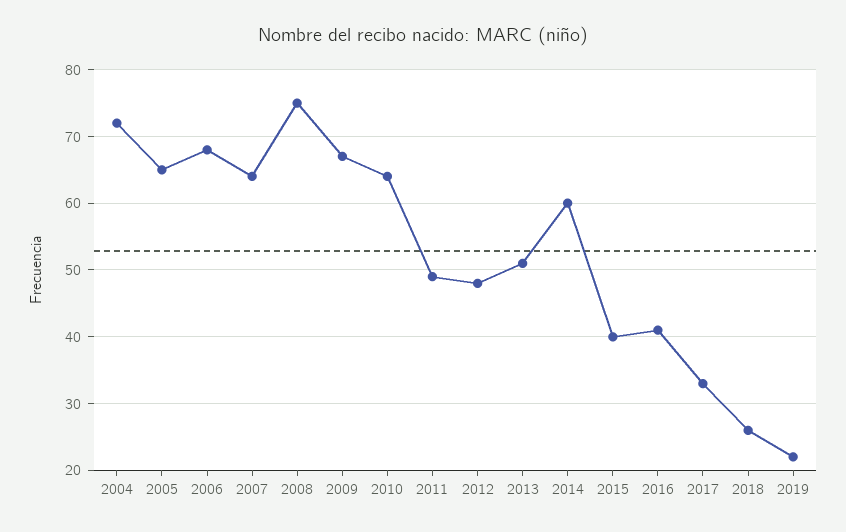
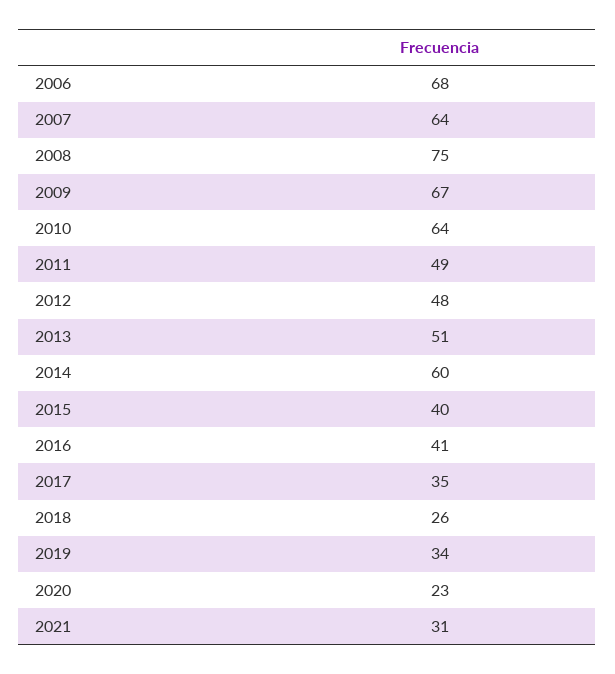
2004: 72 -> none
2005: 65 -> none
2017: 33 -> 35
2019: 22 -> 34
2020: none -> 23
2021: none -> 31

